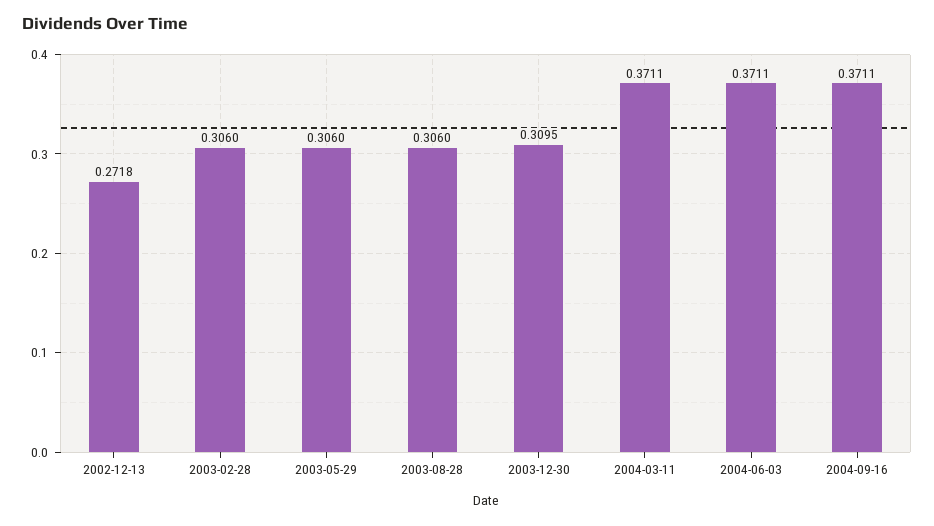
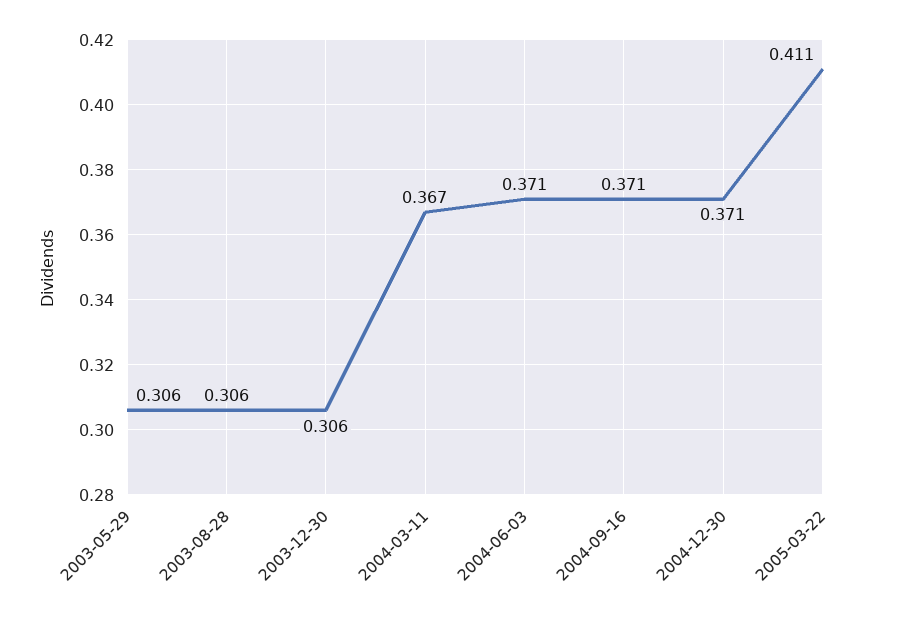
2002-12-13: 0.2718 -> none
2003-02-28: 0.306 -> none
2003-12-30: 0.3095 -> 0.306
2004-03-11: 0.3711 -> 0.367
2004-12-30: none -> 0.371
2005-03-22: none -> 0.411

